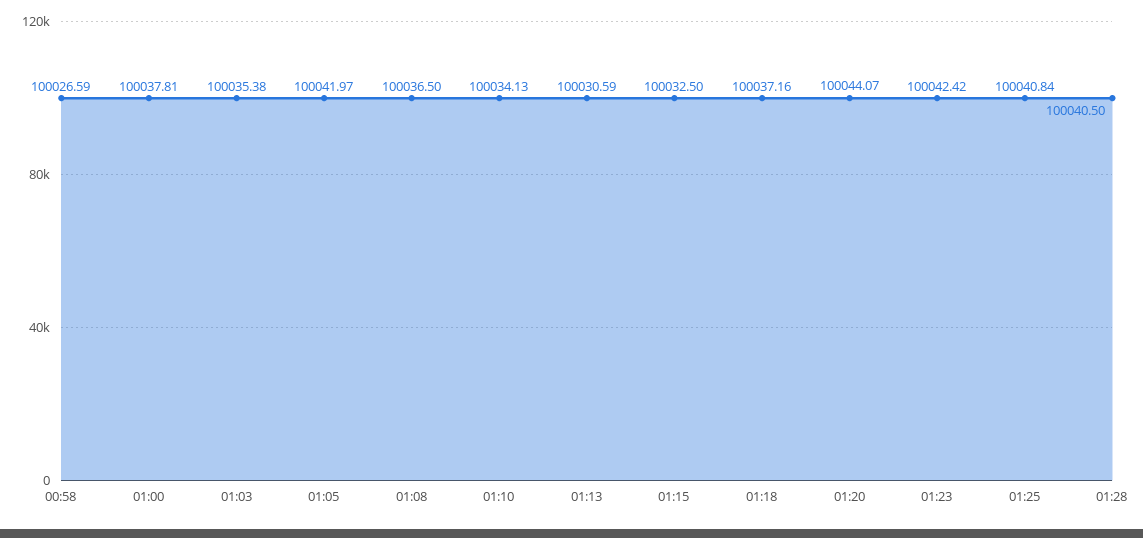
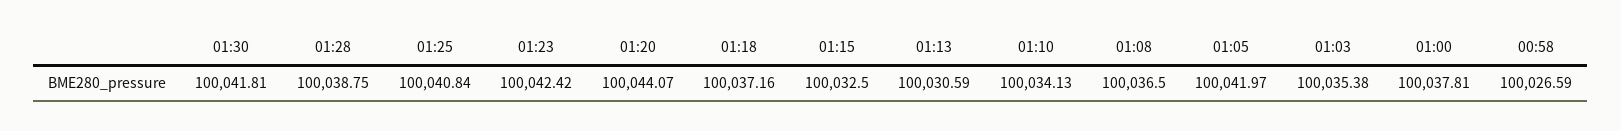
01:28: 100040.5 -> 100038.75
01:30: none -> 100041.81

